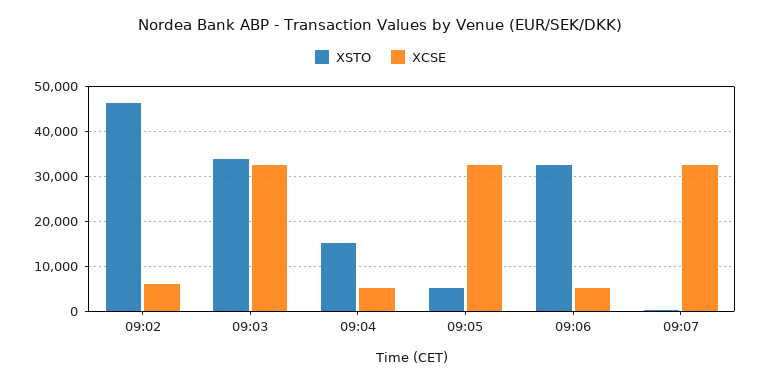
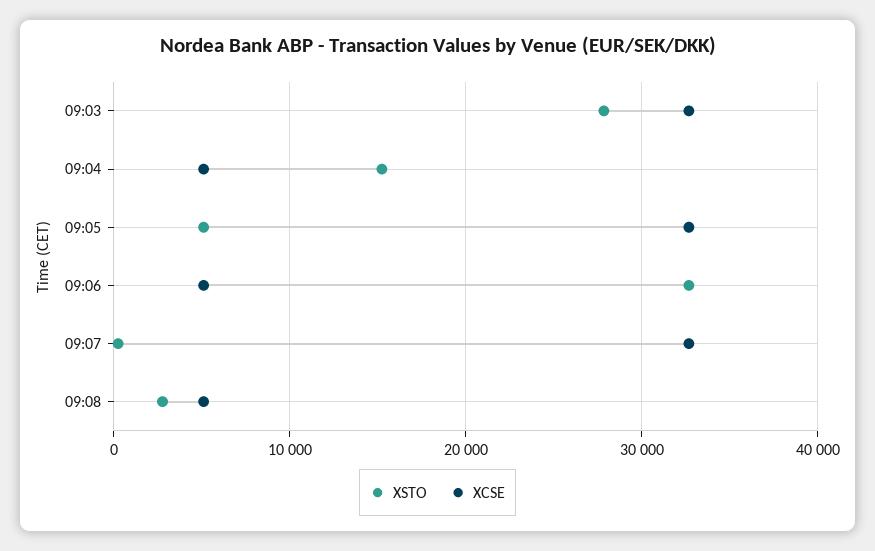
XSTO, 09:02: 46000 -> none
XCSE, 09:02: 6000 -> none
XSTO, 09:03: 34000 -> 28000
XSTO, 09:08: none -> 3000
XCSE, 09:08: none -> 5000

